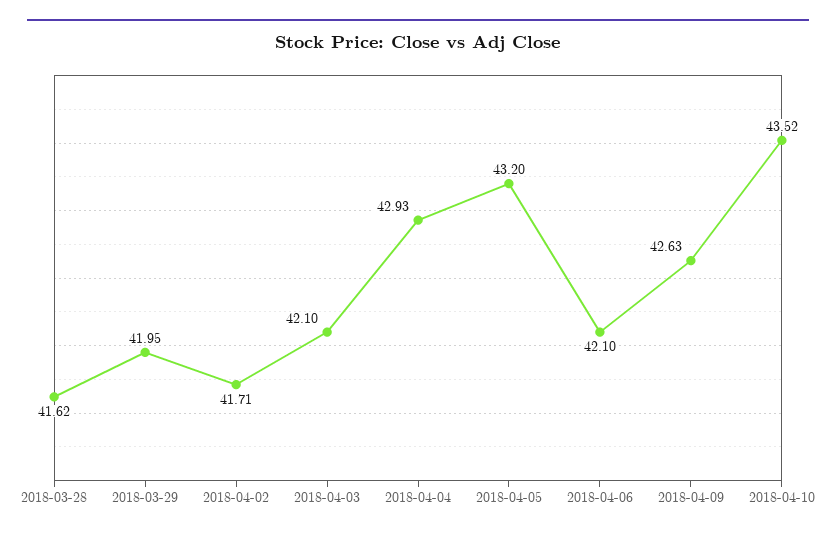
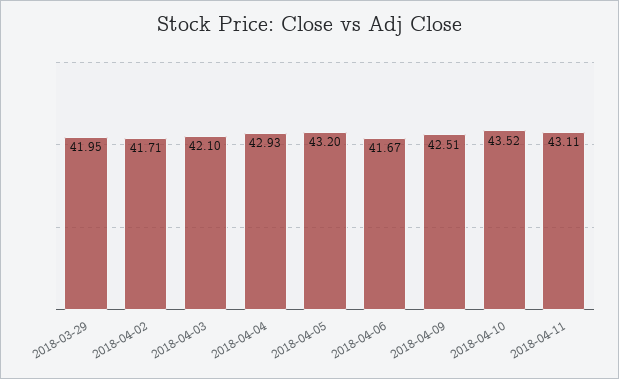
2018-03-28: 41.62 -> none
2018-04-06: 42.1 -> 41.67
2018-04-09: 42.63 -> 42.51
2018-04-11: none -> 43.11

